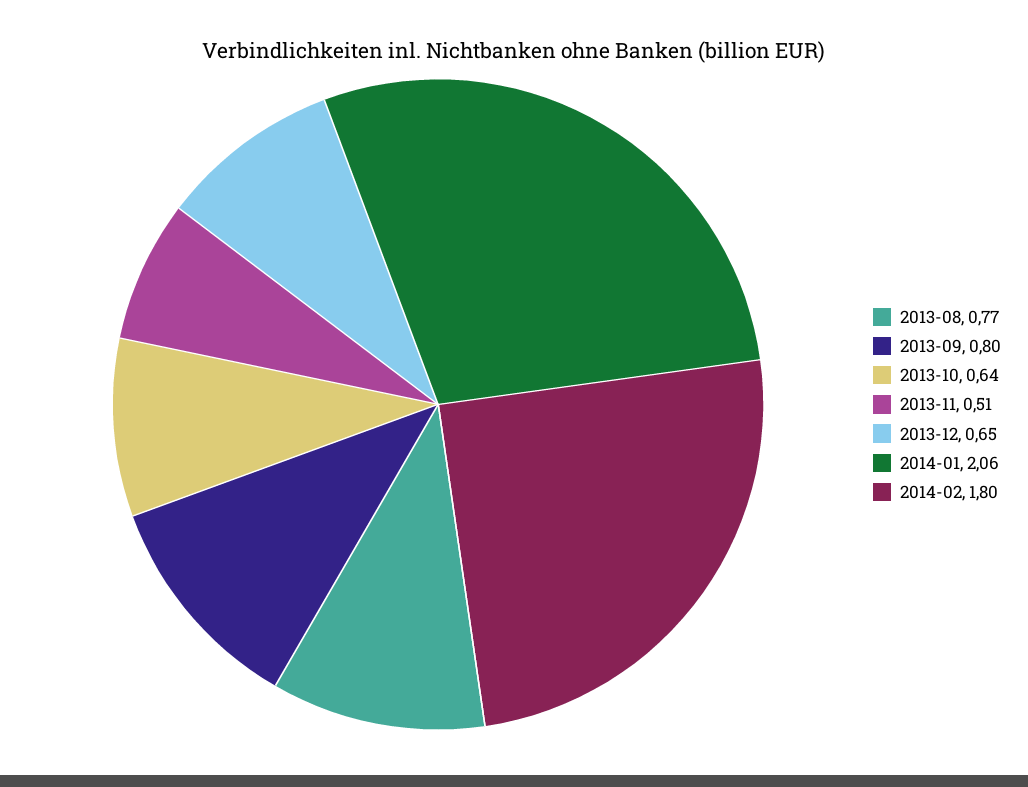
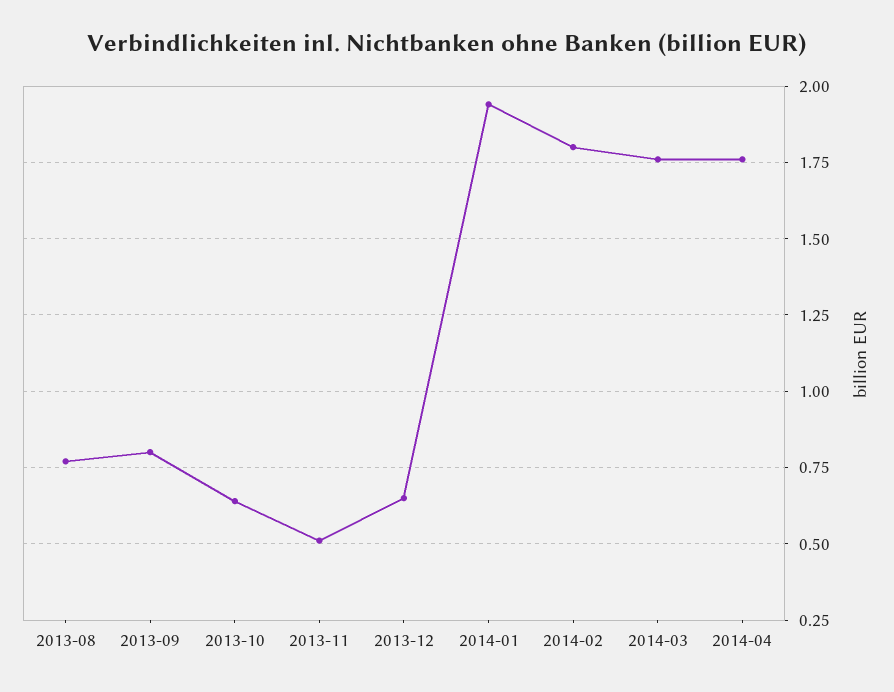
2014-01: 2.06 -> 1.95
2014-03: none -> 1.75
2014-04: none -> 1.75

